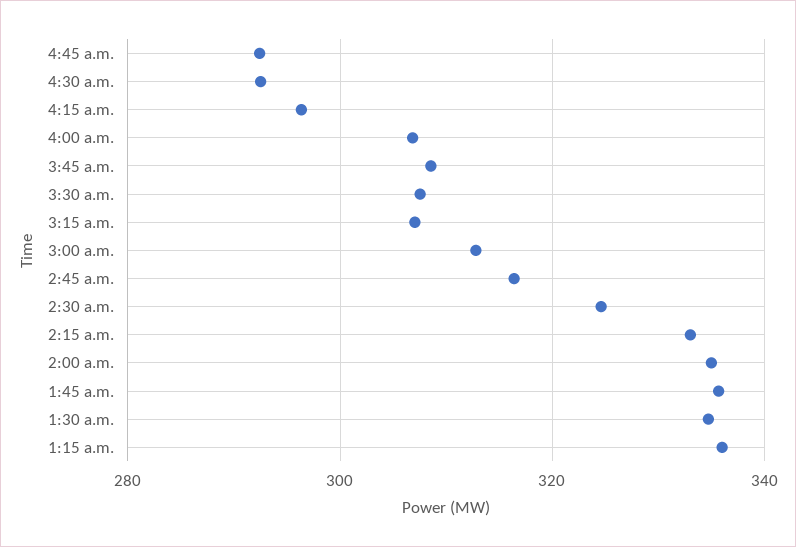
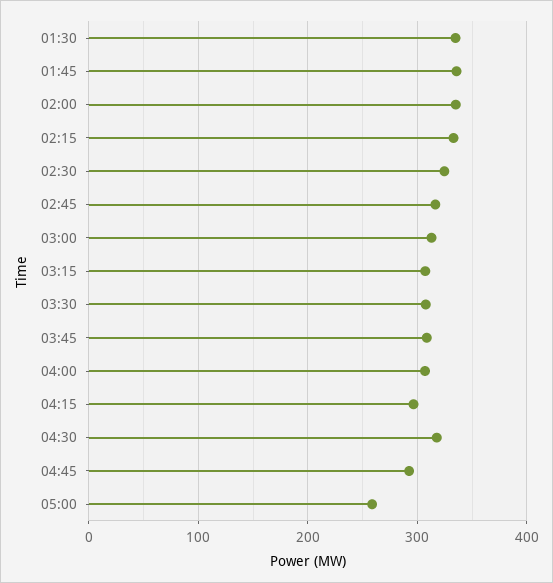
4:30 a.m.: 292 -> 320
1:15 a.m.: 336 -> none
05:00: none -> 260

